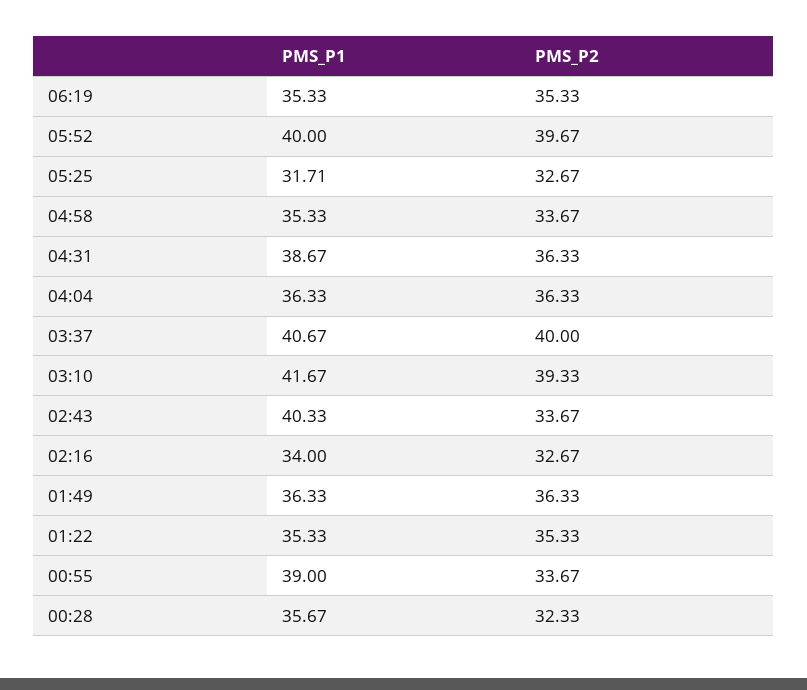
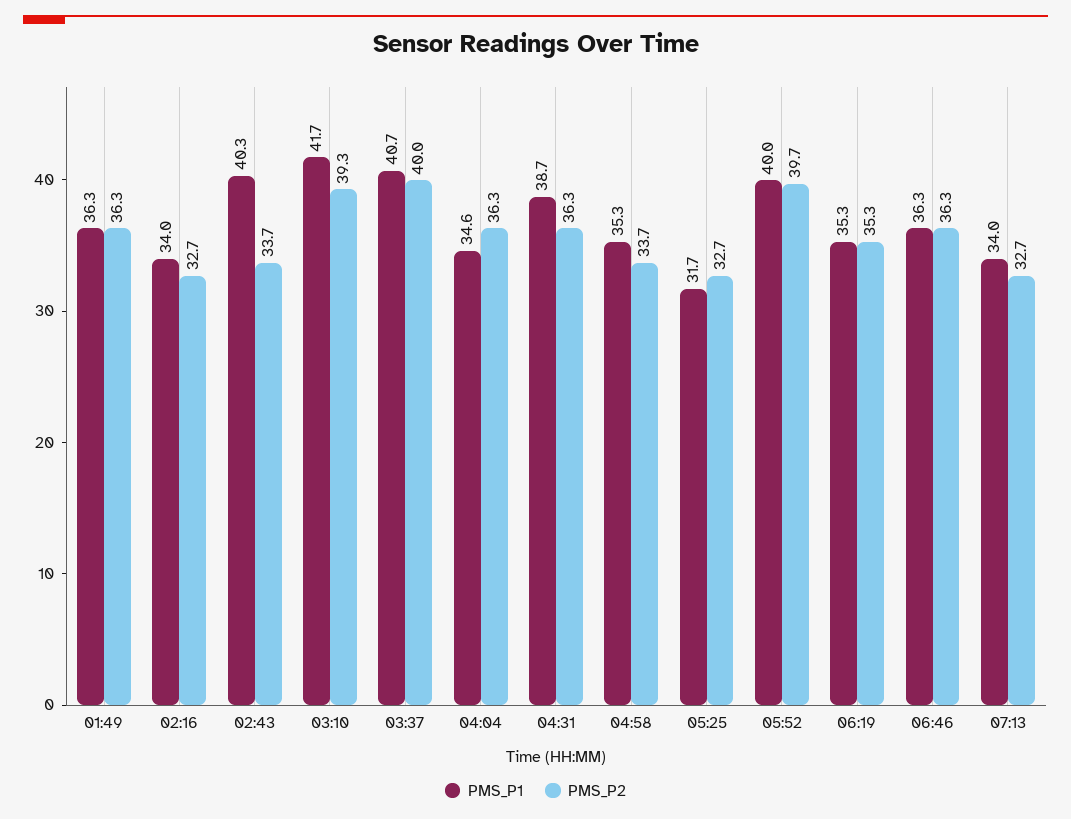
PMS_P1, 04:04: 36.33 -> 34.6
PMS_P1, 01:22: 35.33 -> none
PMS_P2, 01:22: 35.33 -> none
PMS_P1, 00:55: 39 -> none
PMS_P2, 00:55: 33.67 -> none
PMS_P1, 00:28: 35.67 -> none
PMS_P2, 00:28: 32.33 -> none
PMS_P1, 06:46: none -> 36.3
PMS_P2, 06:46: none -> 36.3
PMS_P1, 07:13: none -> 34
PMS_P2, 07:13: none -> 32.7

